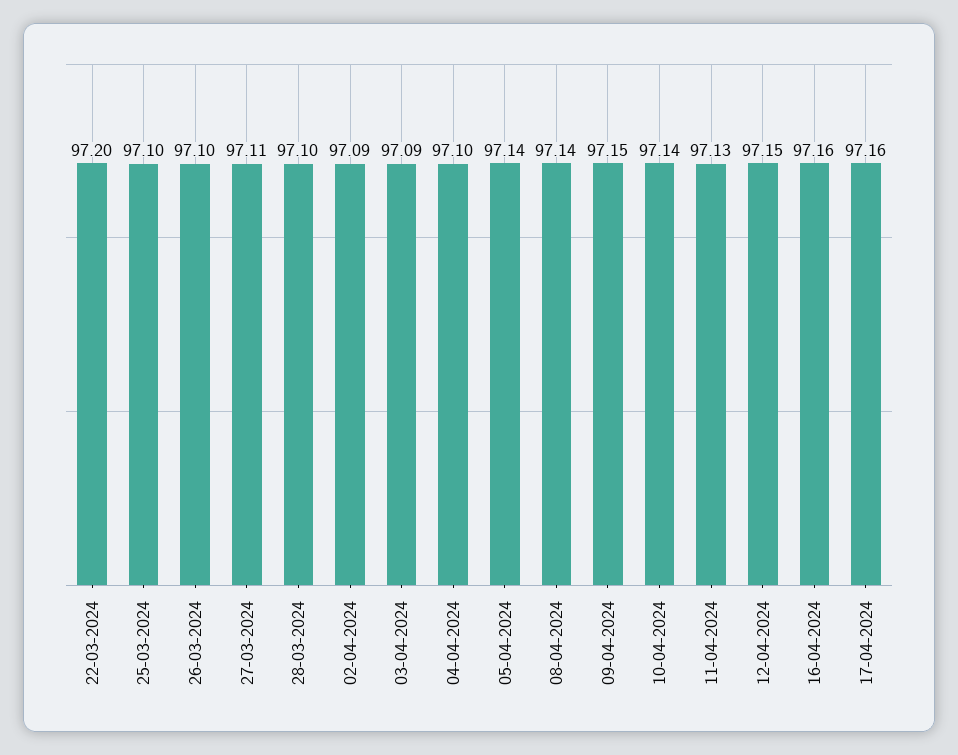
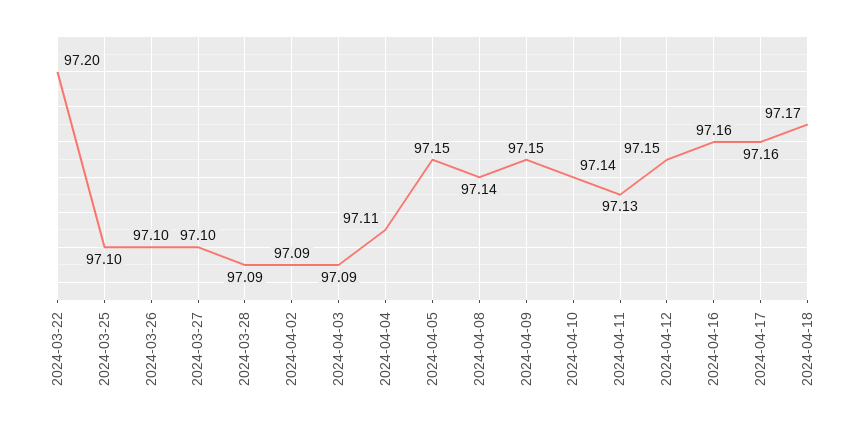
27-03-2024: 97.11 -> 97.1
28-03-2024: 97.1 -> 97.09
04-04-2024: 97.1 -> 97.11
05-04-2024: 97.14 -> 97.15
2024-04-18: none -> 97.17

